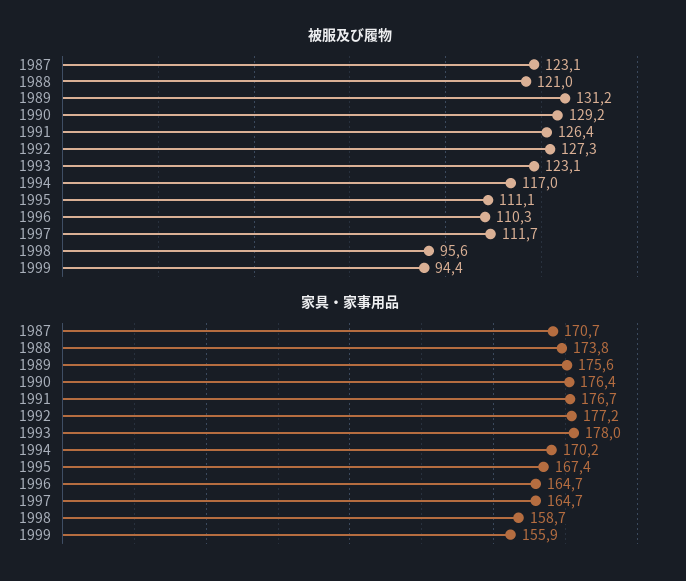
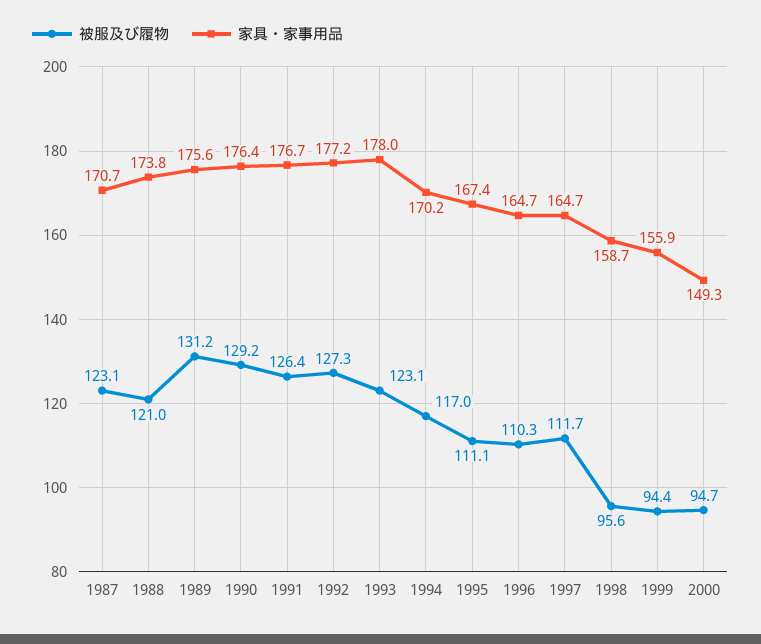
被服及び履物, 2000: none -> 94.7
家具・家事用品, 2000: none -> 149.3

